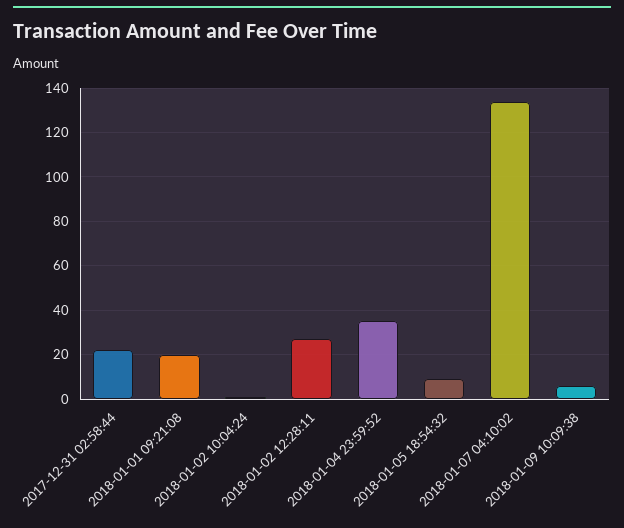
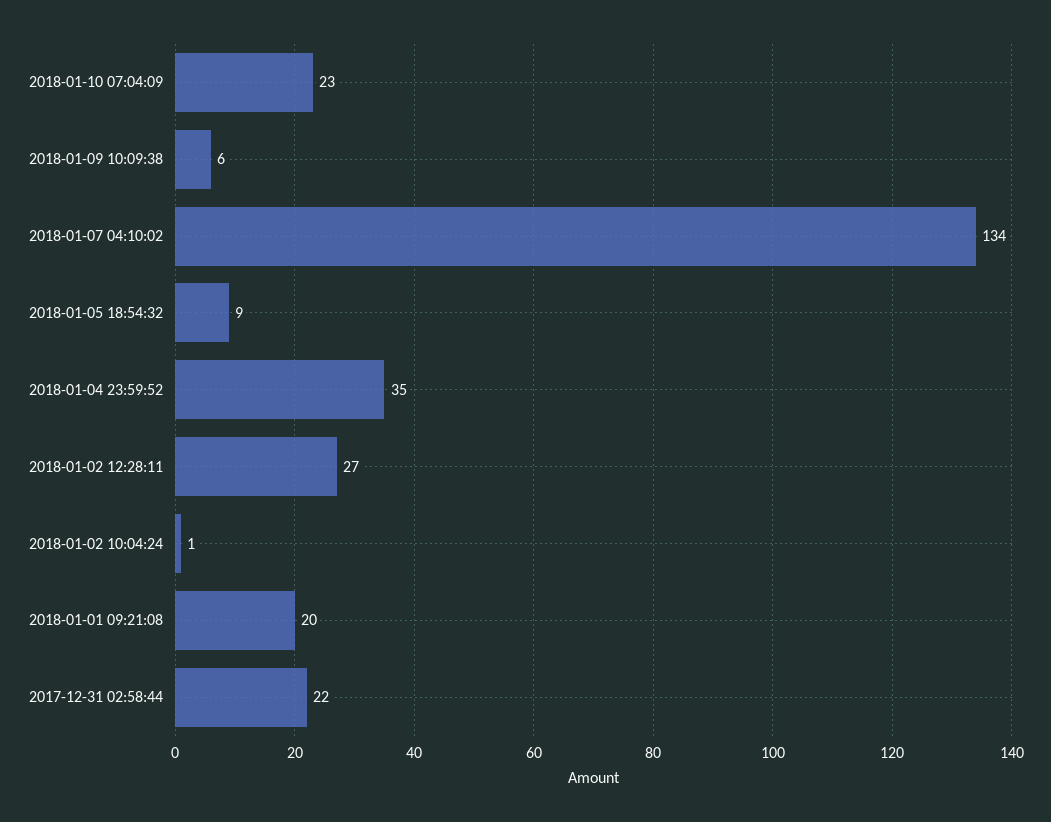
2018-01-10 07:04:09: none -> 23

